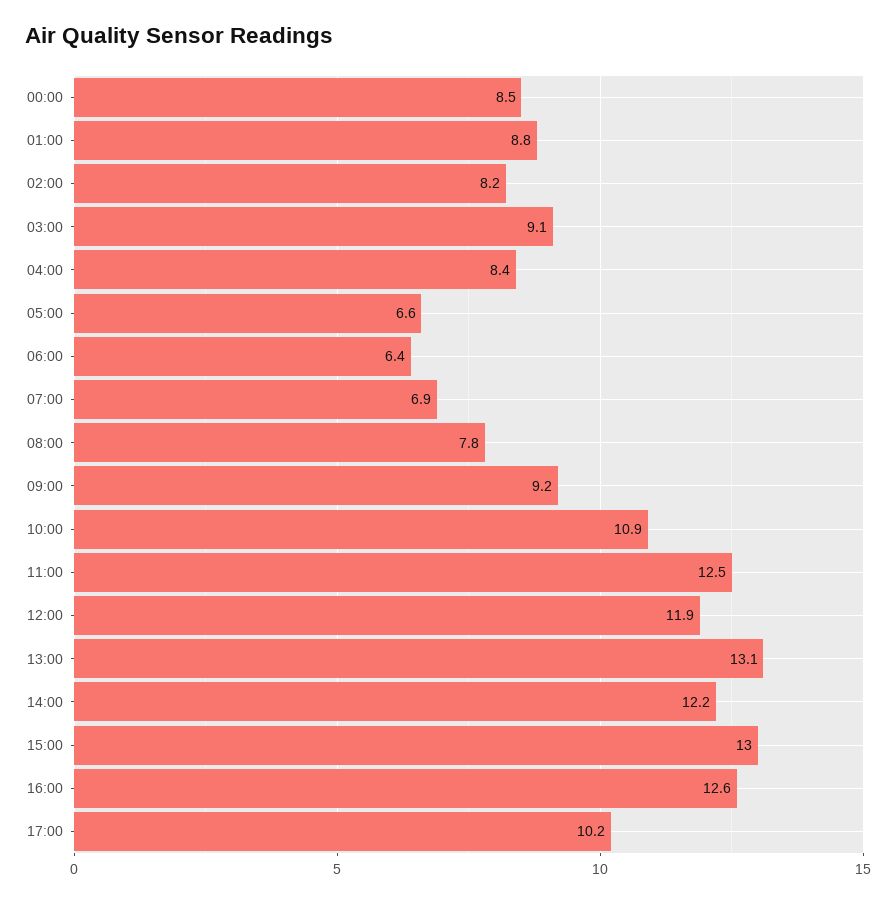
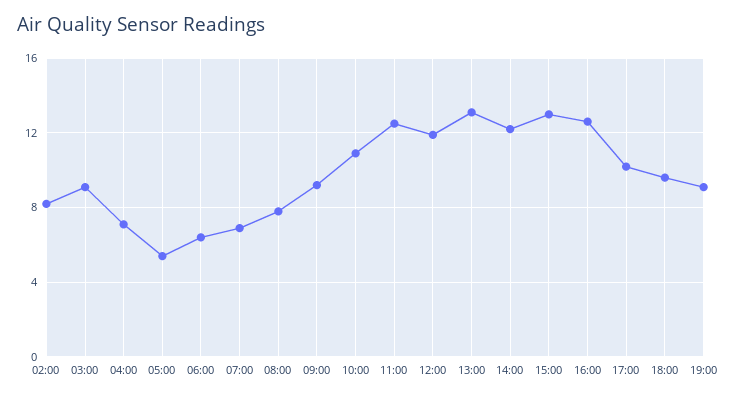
00:00: 8.5 -> none
01:00: 8.8 -> none
04:00: 8.4 -> 7
05:00: 6.6 -> 5.5
18:00: none -> 9.5
19:00: none -> 9

